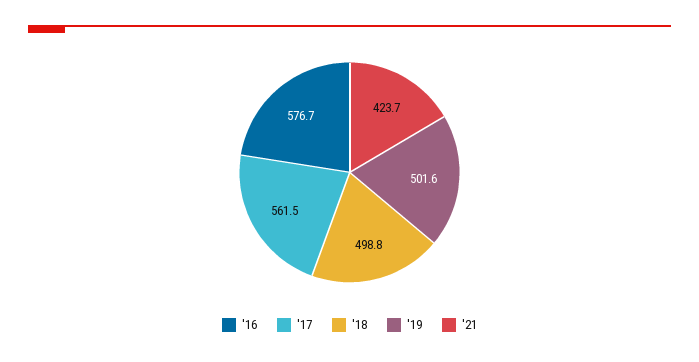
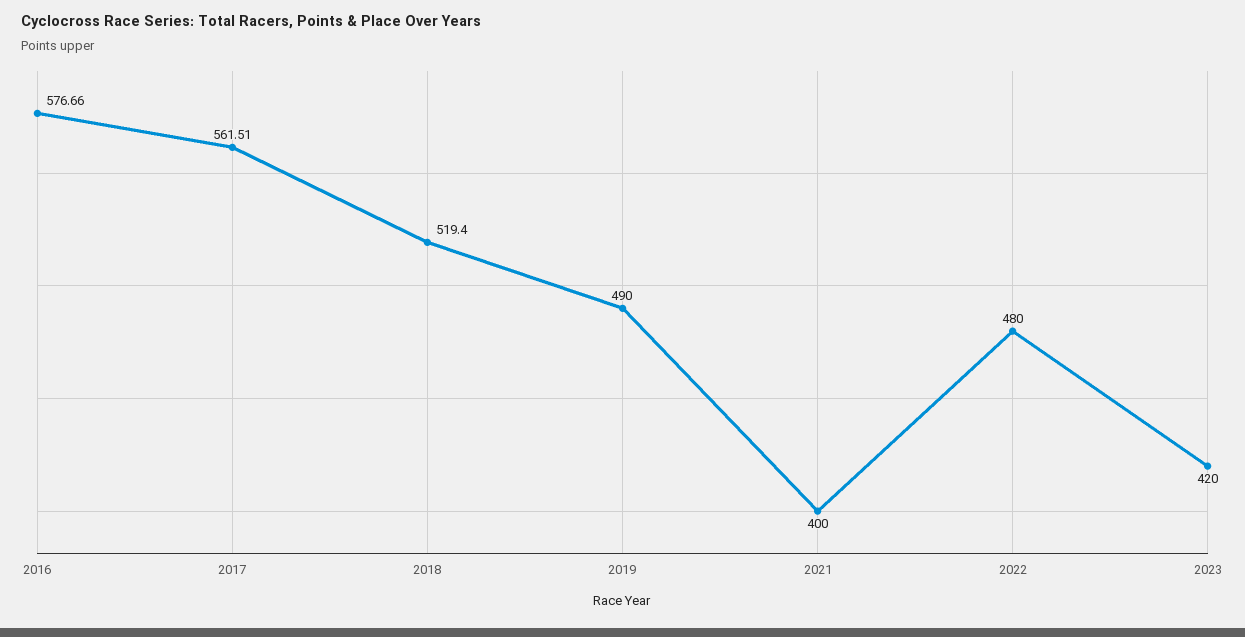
'18: 498.8 -> 519.4
'19: 501.6 -> 490
'21: 423.7 -> 400
2022: none -> 480
2023: none -> 420

